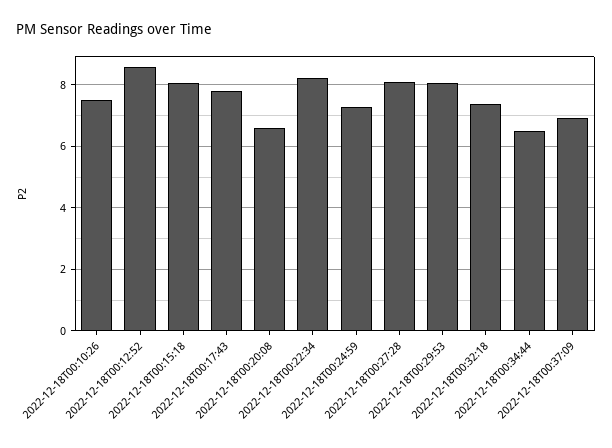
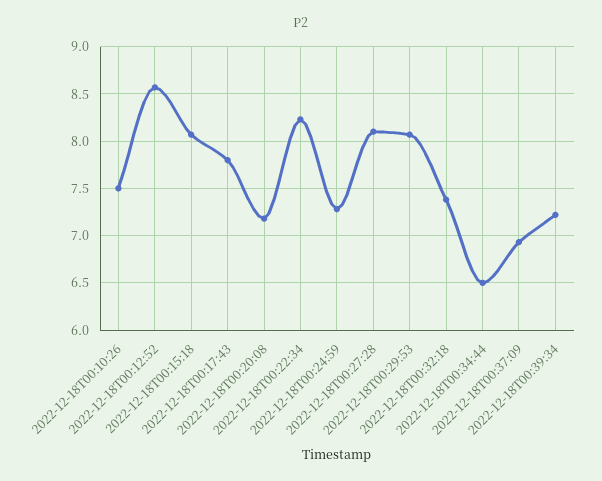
2022-12-18T00:20:08: 6.6 -> 7.2
2022-12-18T00:39:34: none -> 7.2

